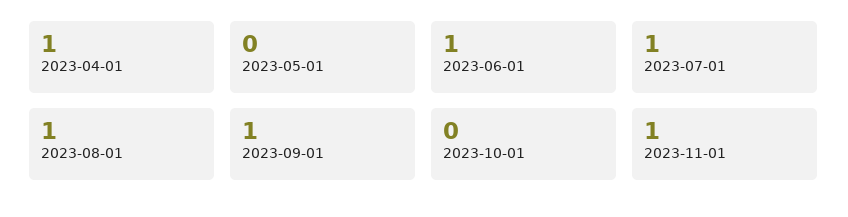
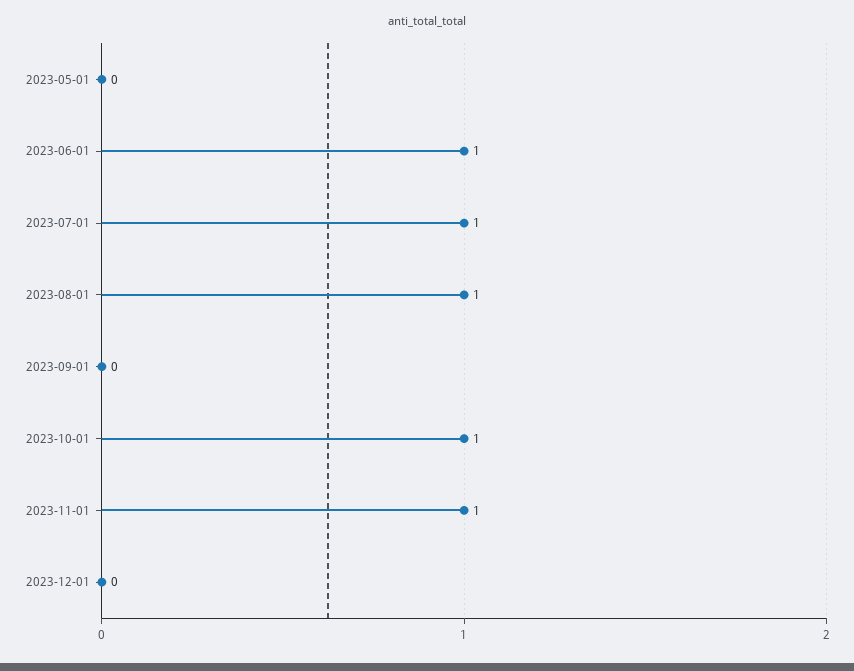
2023-04-01: 1 -> none
2023-09-01: 1 -> 0
2023-10-01: 0 -> 1
2023-12-01: none -> 0

